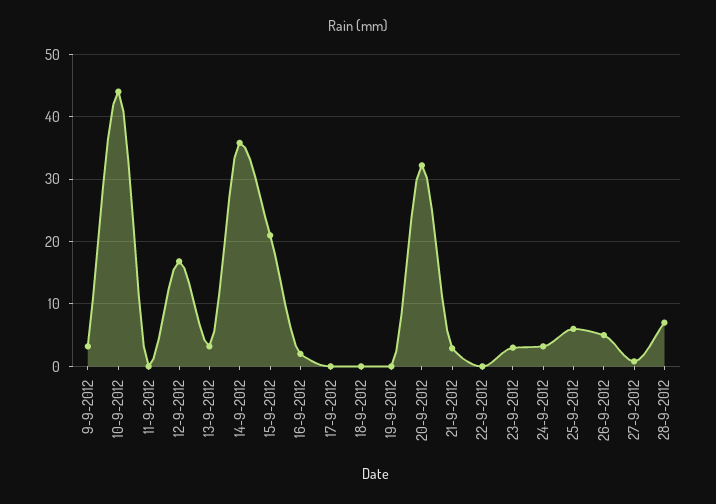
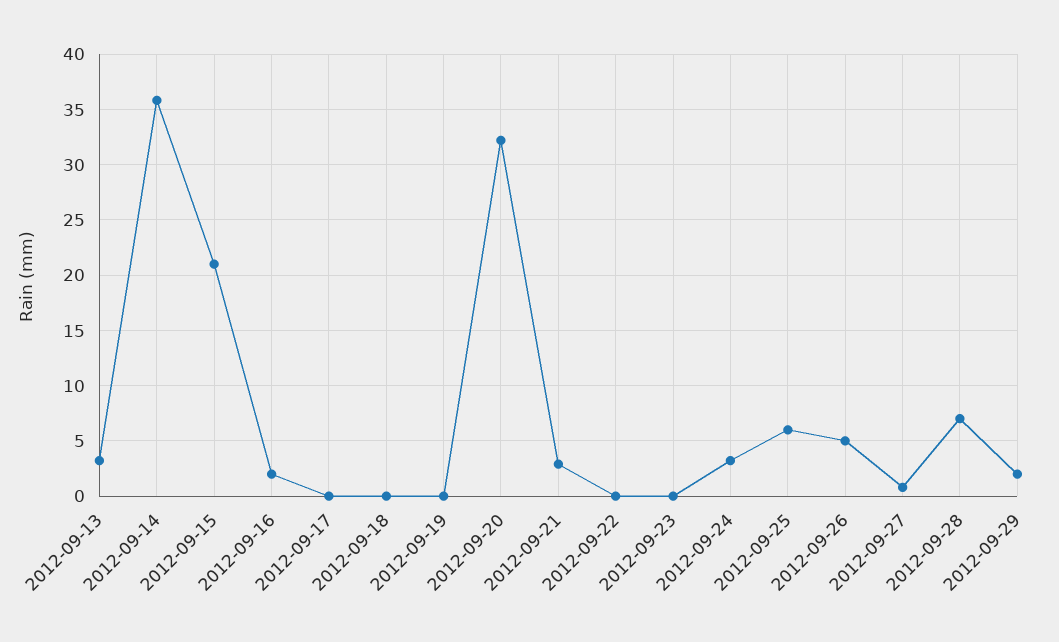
9-9-2012: 3 -> none
10-9-2012: 44 -> none
11-9-2012: 0 -> none
12-9-2012: 17 -> none
23-9-2012: 3 -> 0
2012-09-29: none -> 2

